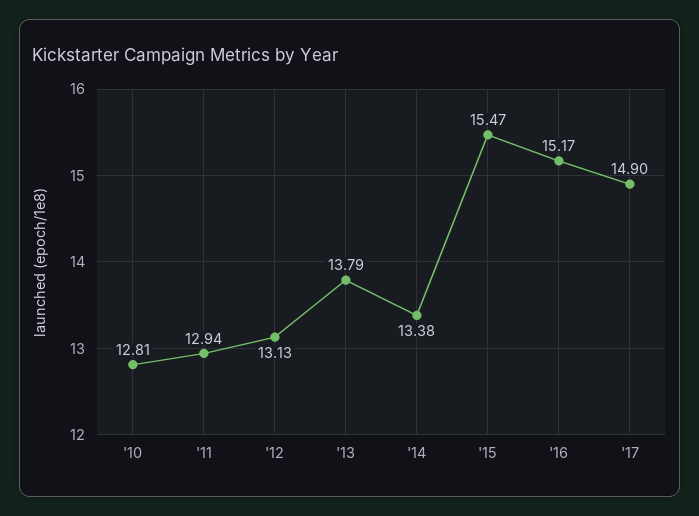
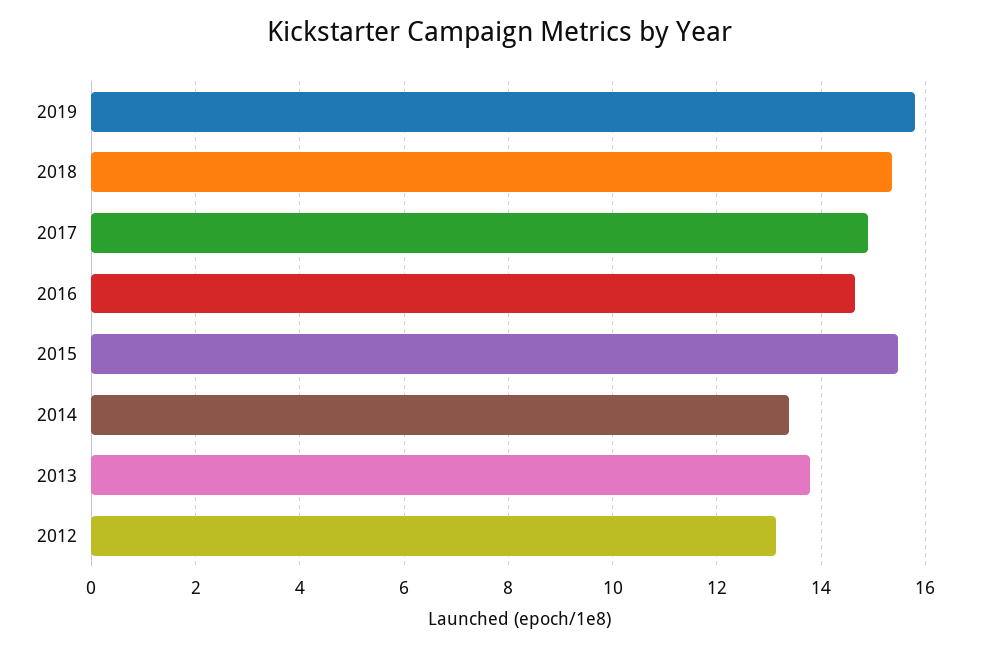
'10: 12.81 -> none
'11: 12.94 -> none
'16: 15.17 -> 14.6
2019: none -> 15.8
2018: none -> 15.4

